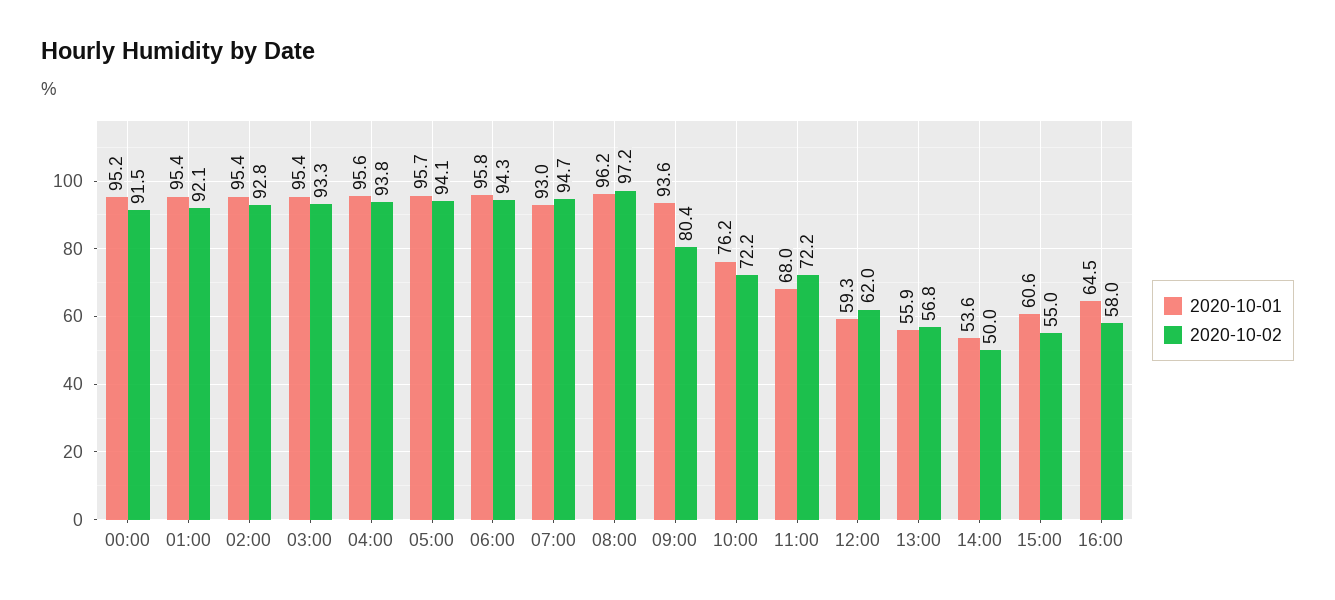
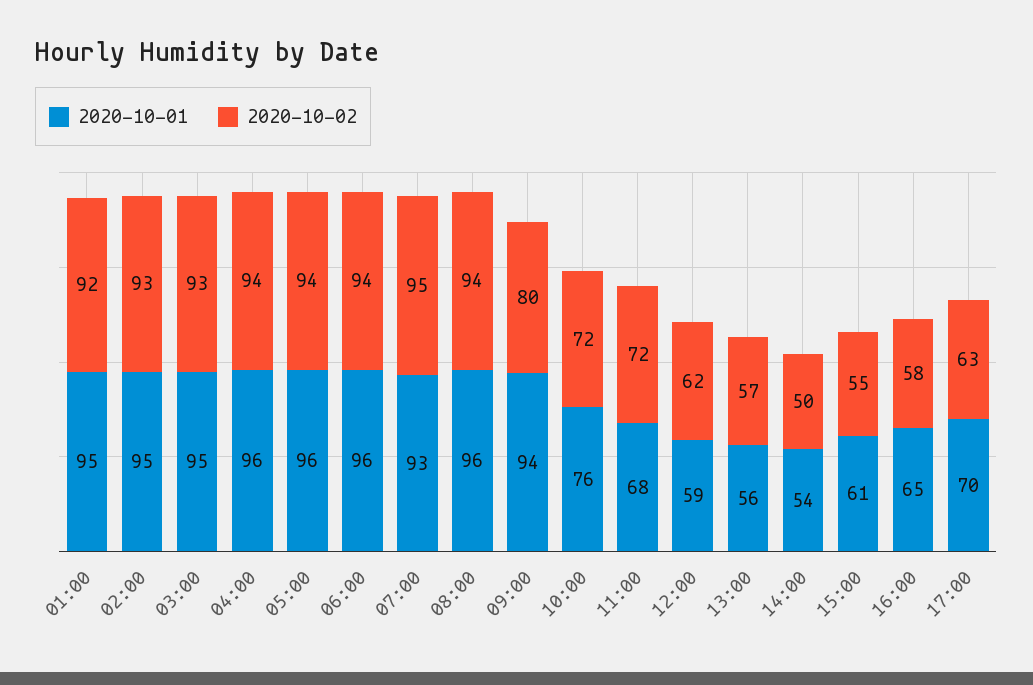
2020-10-01, 00:00: 95.2 -> none
2020-10-02, 00:00: 91.5 -> none
2020-10-02, 08:00: 97.2 -> 94
2020-10-01, 17:00: none -> 70
2020-10-02, 17:00: none -> 63

